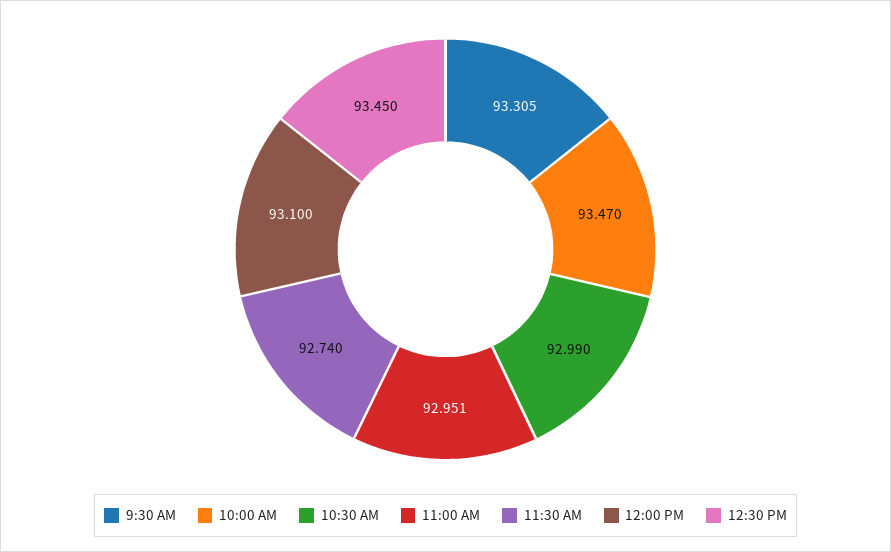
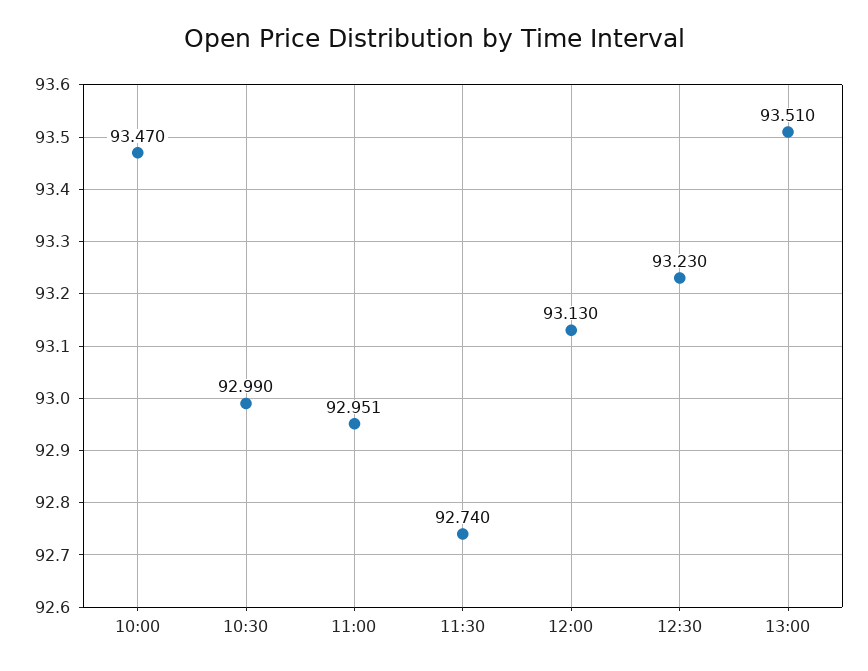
9:30 AM: 93.305 -> none
12:00 PM: 93.1 -> 93.13
12:30 PM: 93.45 -> 93.23
13:00: none -> 93.51

